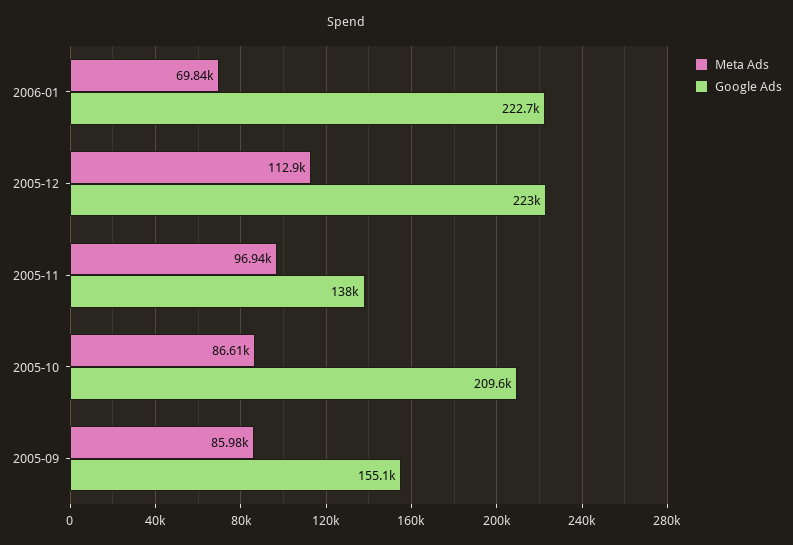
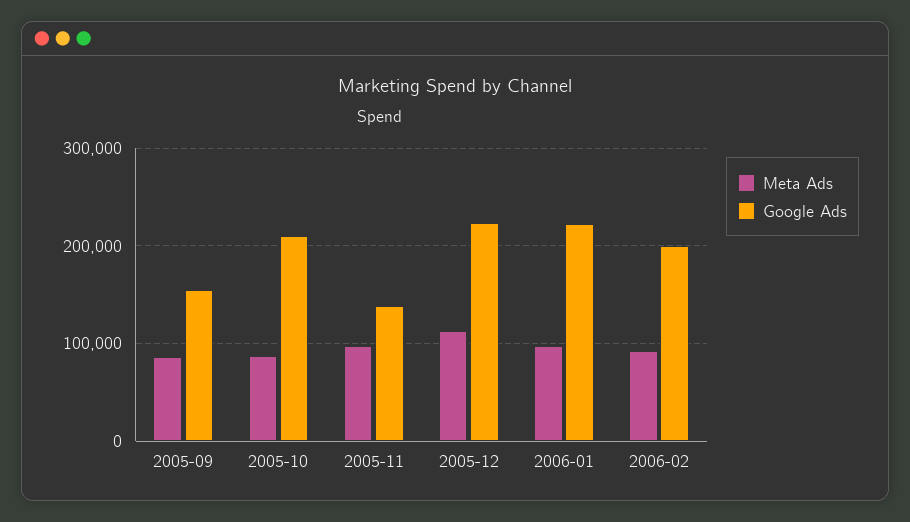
Meta Ads, 2006-01: 69840 -> 100000
Meta Ads, 2006-02: none -> 90000
Google Ads, 2006-02: none -> 200000

